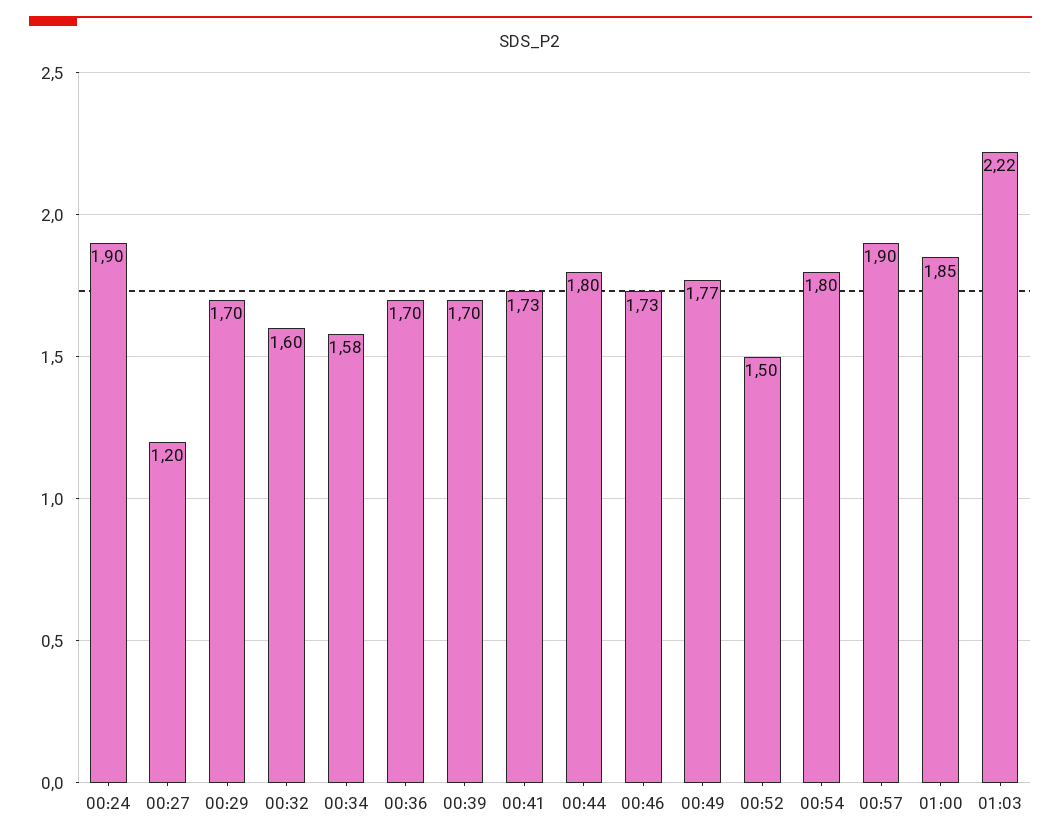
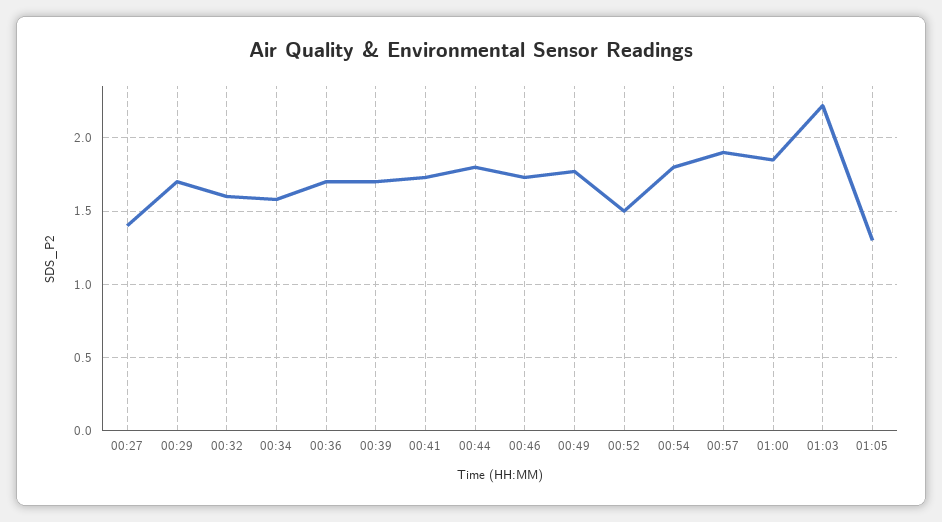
00:24: 1.9 -> none
00:27: 1.2 -> 1.4
01:05: none -> 1.3

